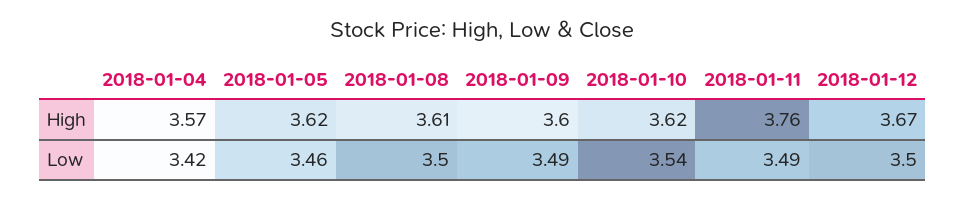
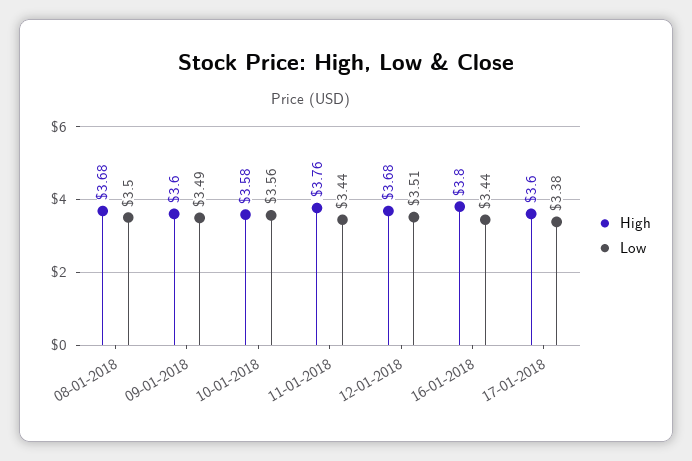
High, 2018-01-04: 3.57 -> none
High, 2018-01-05: 3.62 -> none
High, 2018-01-08: 3.61 -> 3.68
High, 2018-01-10: 3.62 -> 3.58
High, 2018-01-12: 3.67 -> 3.68
Low, 2018-01-04: 3.42 -> none
Low, 2018-01-05: 3.46 -> none
Low, 2018-01-10: 3.54 -> 3.56
Low, 2018-01-11: 3.49 -> 3.44
Low, 2018-01-12: 3.5 -> 3.51
High, 16-01-2018: none -> 3.8
Low, 16-01-2018: none -> 3.44
High, 17-01-2018: none -> 3.6
Low, 17-01-2018: none -> 3.38

